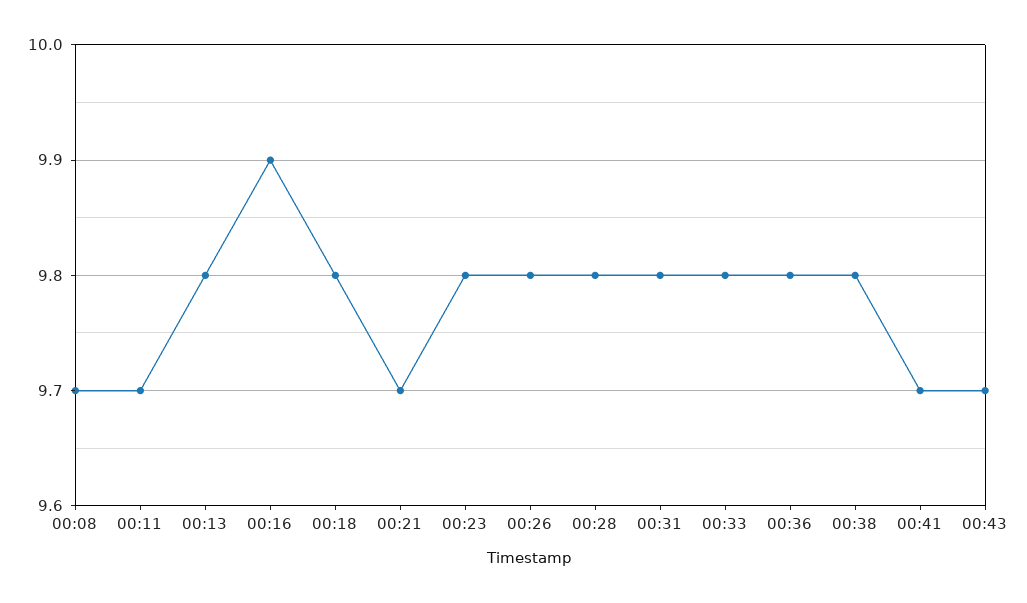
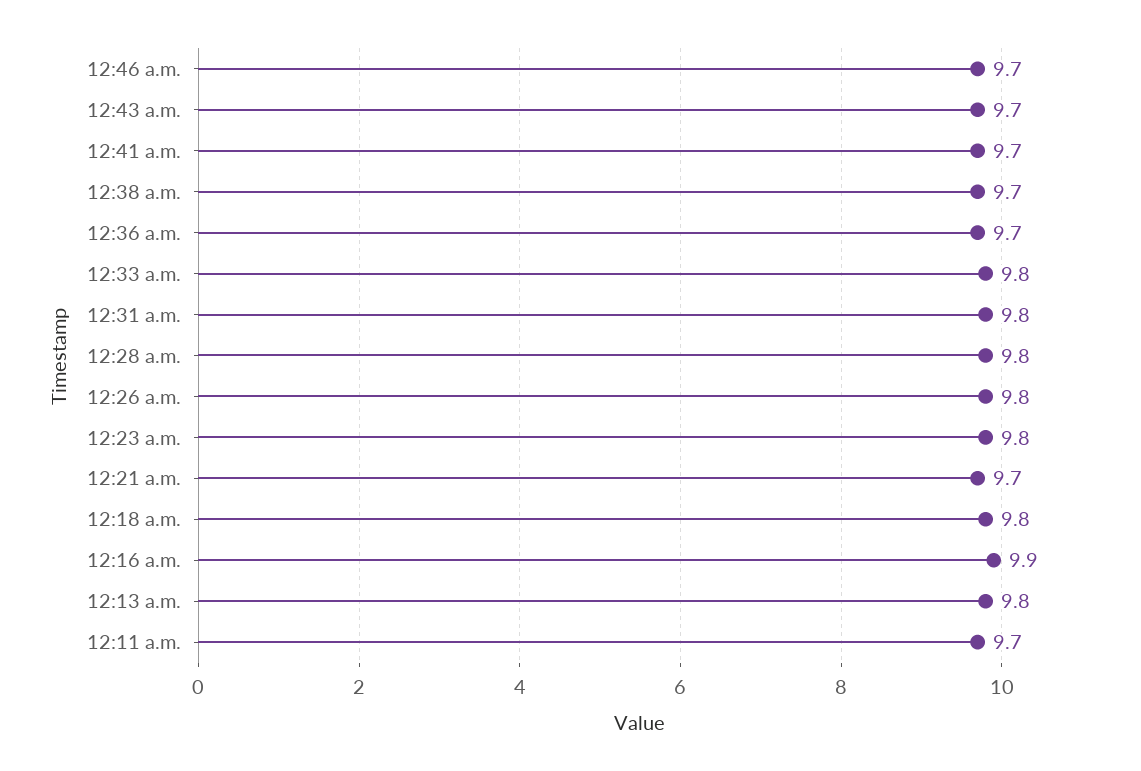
00:08: 9.7 -> none
00:36: 9.8 -> 9.7
00:38: 9.8 -> 9.7
12:46 a.m.: none -> 9.7

